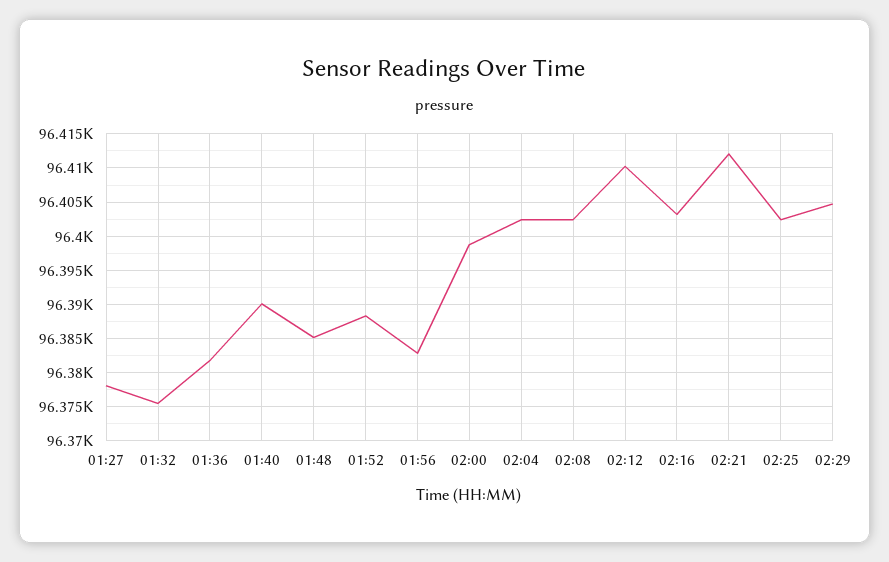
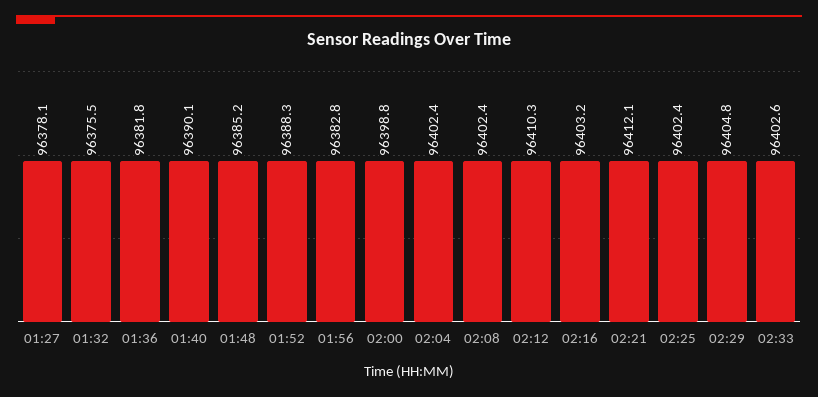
02:33: none -> 96402.6

